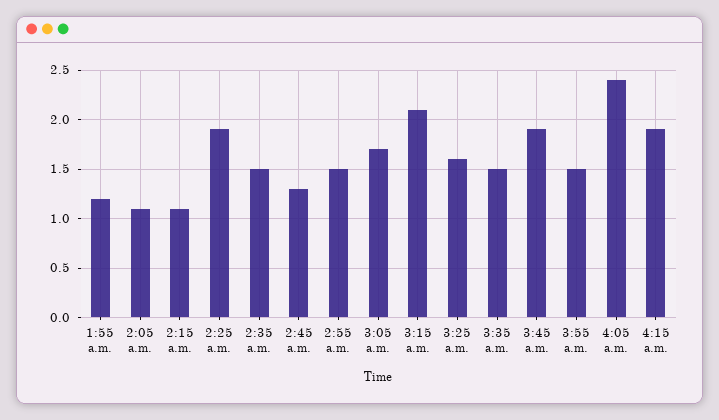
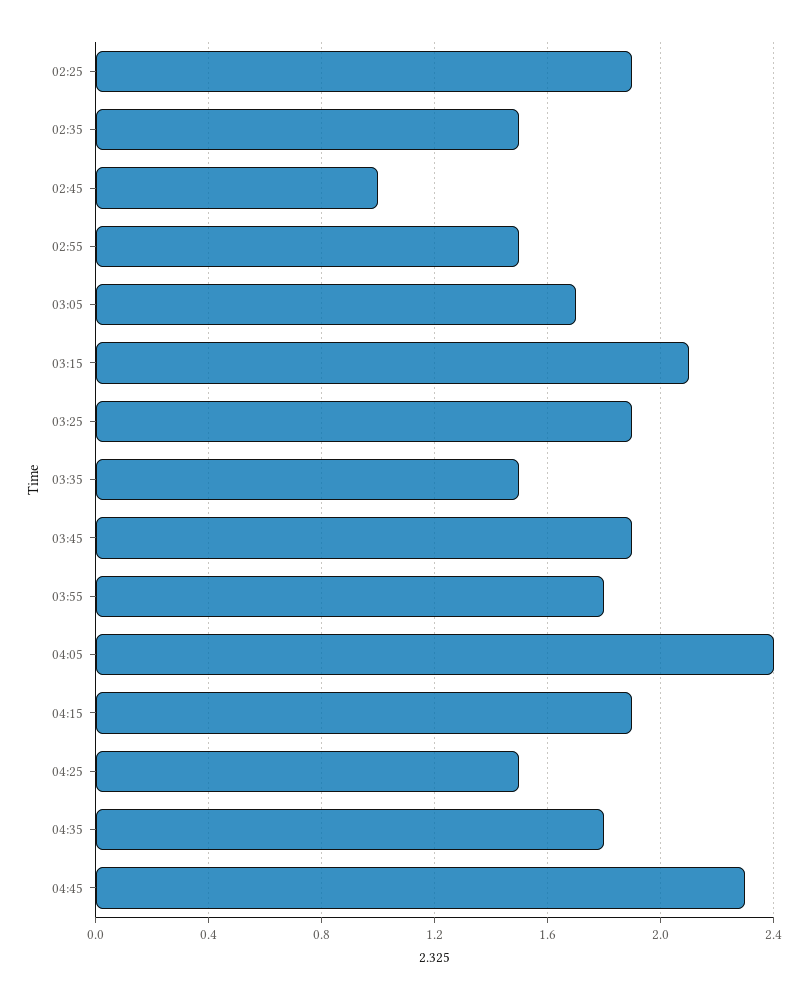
1:55 a.m.: 1.2 -> none
2:05 a.m.: 1.1 -> none
2:15 a.m.: 1.1 -> none
2:45 a.m.: 1.3 -> 1
3:25 a.m.: 1.6 -> 1.9
3:55 a.m.: 1.5 -> 1.8
04:25: none -> 1.5
04:35: none -> 1.8
04:45: none -> 2.3

